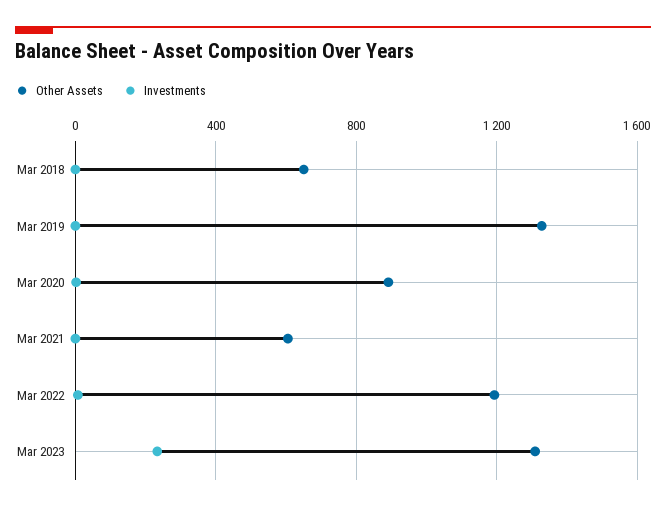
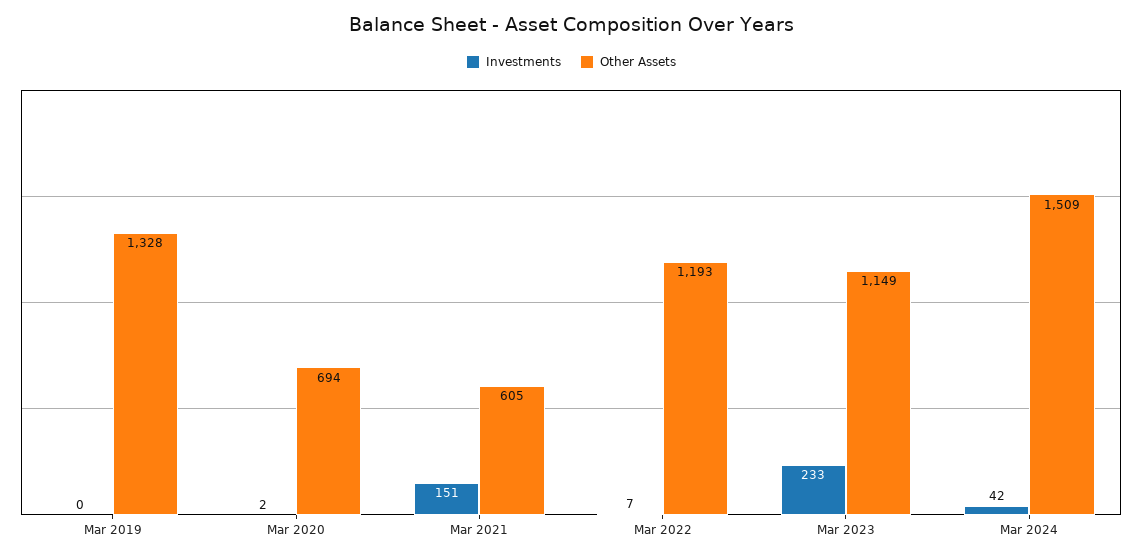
Other Assets, Mar 2018: 650 -> none
Investments, Mar 2018: 0 -> none
Other Assets, Mar 2020: 900 -> 694
Investments, Mar 2021: 0 -> 151
Other Assets, Mar 2023: 1300 -> 1149
Investments, Mar 2024: none -> 42
Other Assets, Mar 2024: none -> 1509

